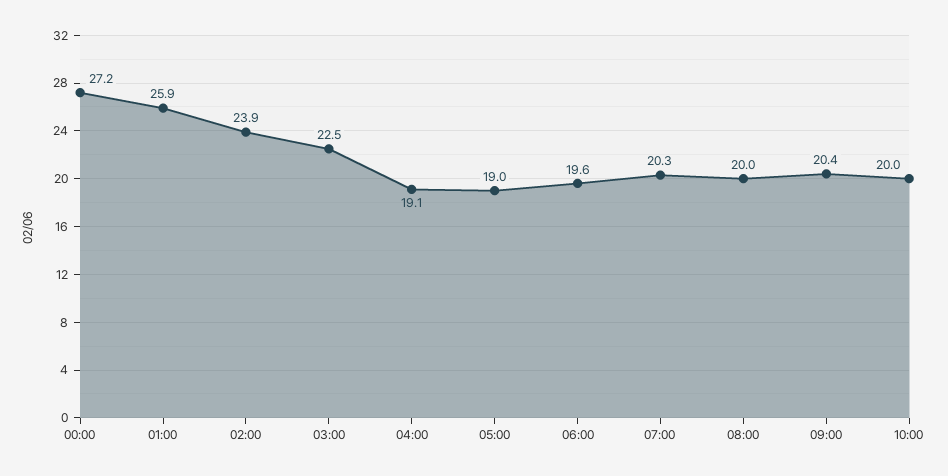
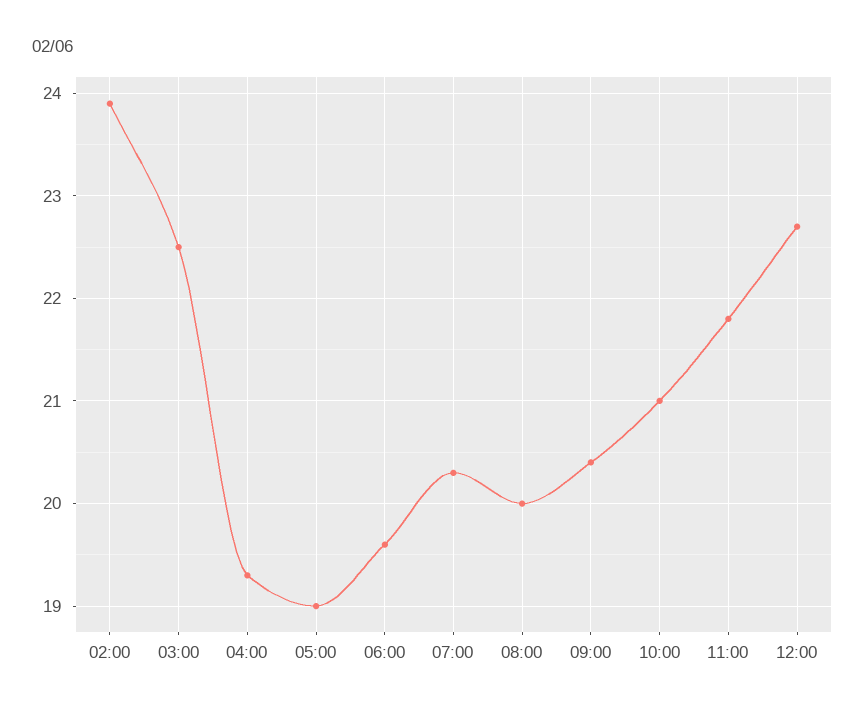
00:00: 27.2 -> none
01:00: 25.9 -> none
04:00: 19.1 -> 19.3
10:00: 20 -> 21
11:00: none -> 21.8
12:00: none -> 22.7

